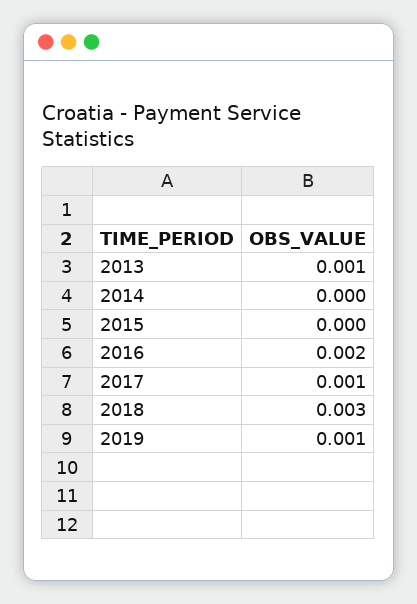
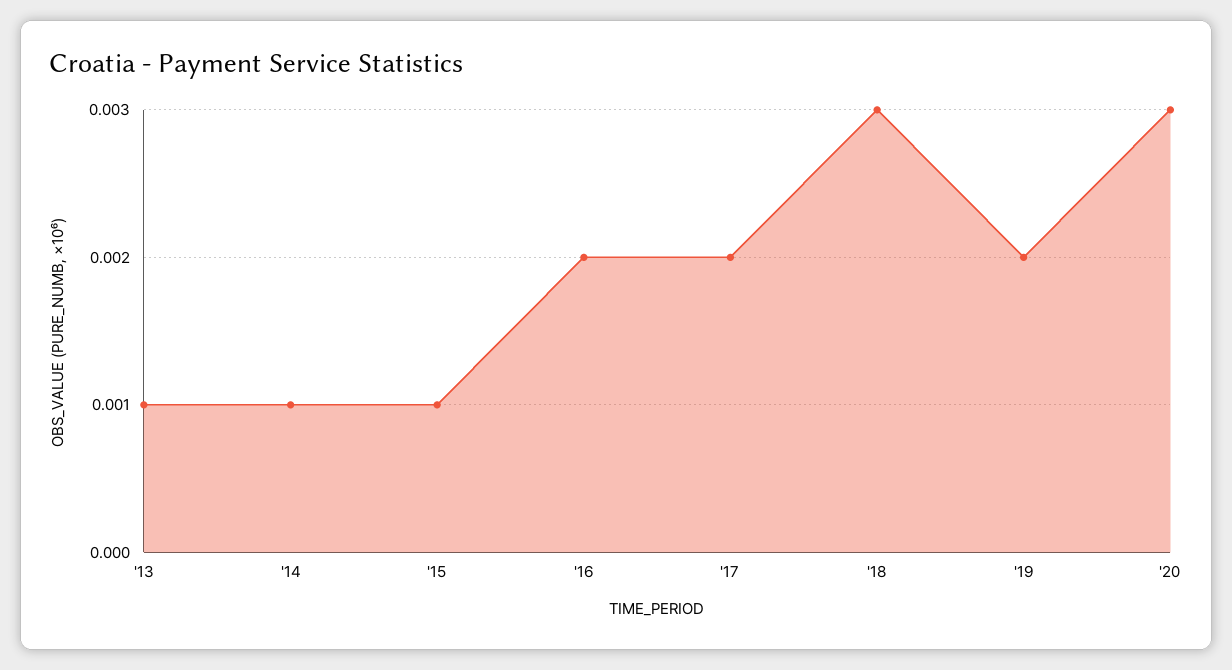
2014: 0 -> 0.001
2015: 0 -> 0.001
2017: 0.001 -> 0.002
2019: 0.001 -> 0.002
'20: none -> 0.003

